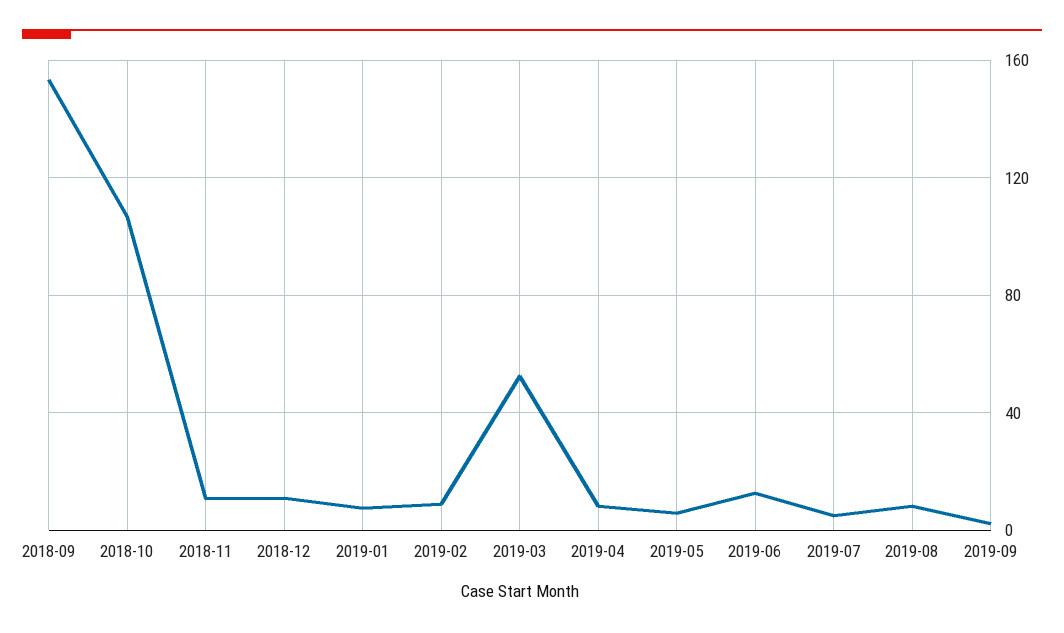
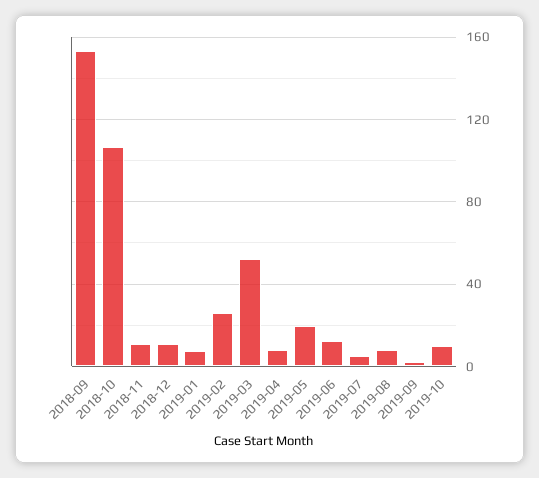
2019-02: 10 -> 25
2019-05: 5 -> 20
2019-10: none -> 10

